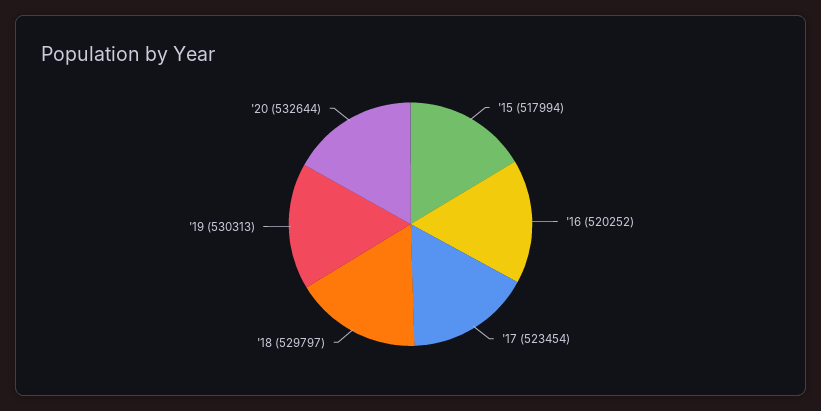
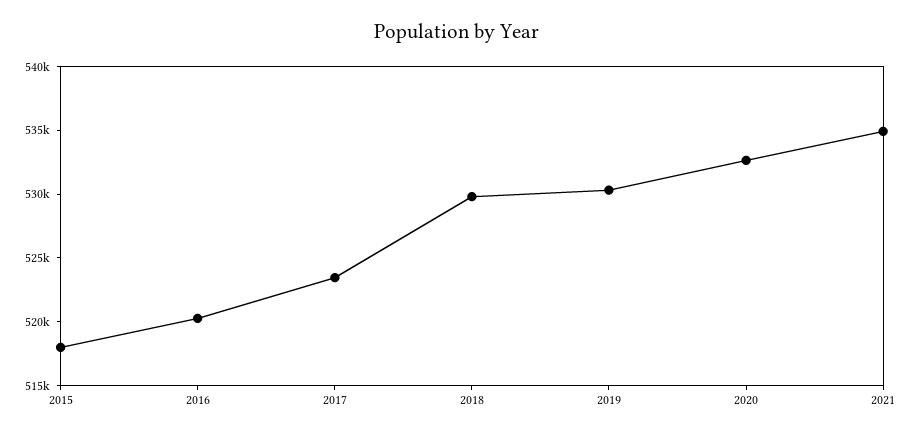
2021: none -> 535000

